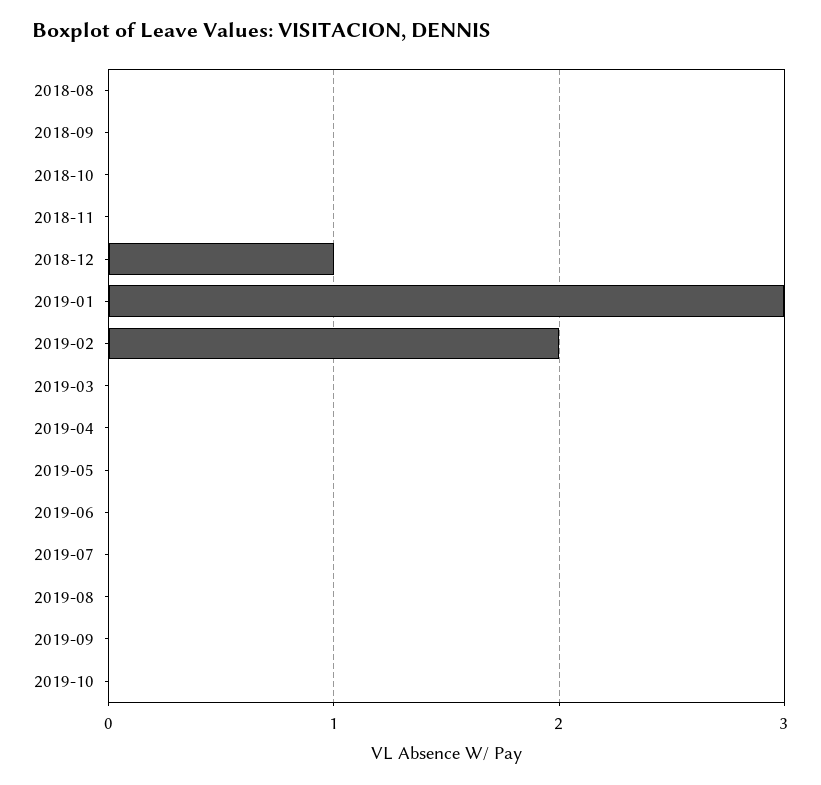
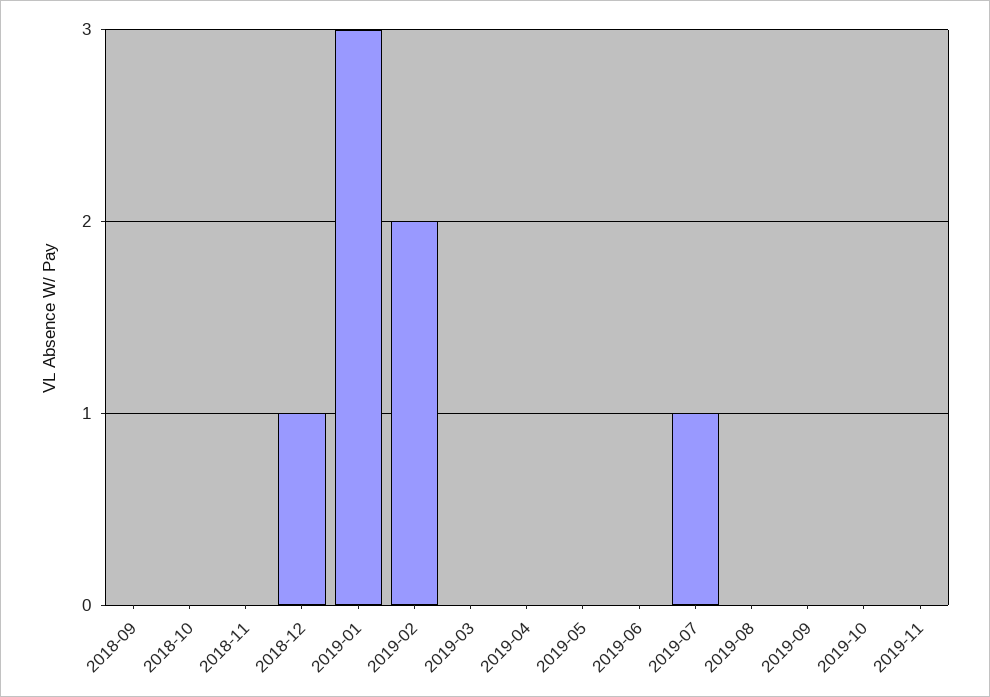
2018-08: 0 -> none
2019-07: 0 -> 1
2019-11: none -> 0

